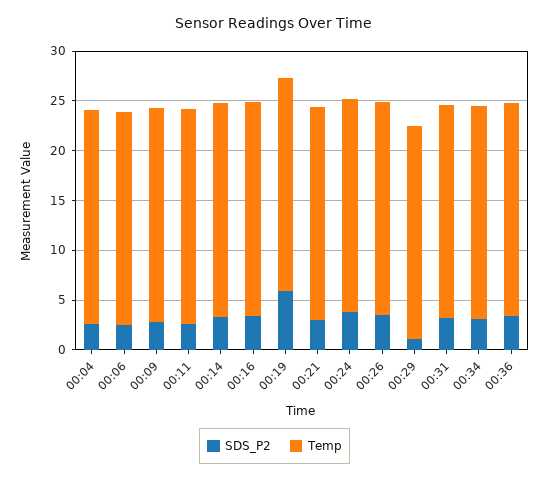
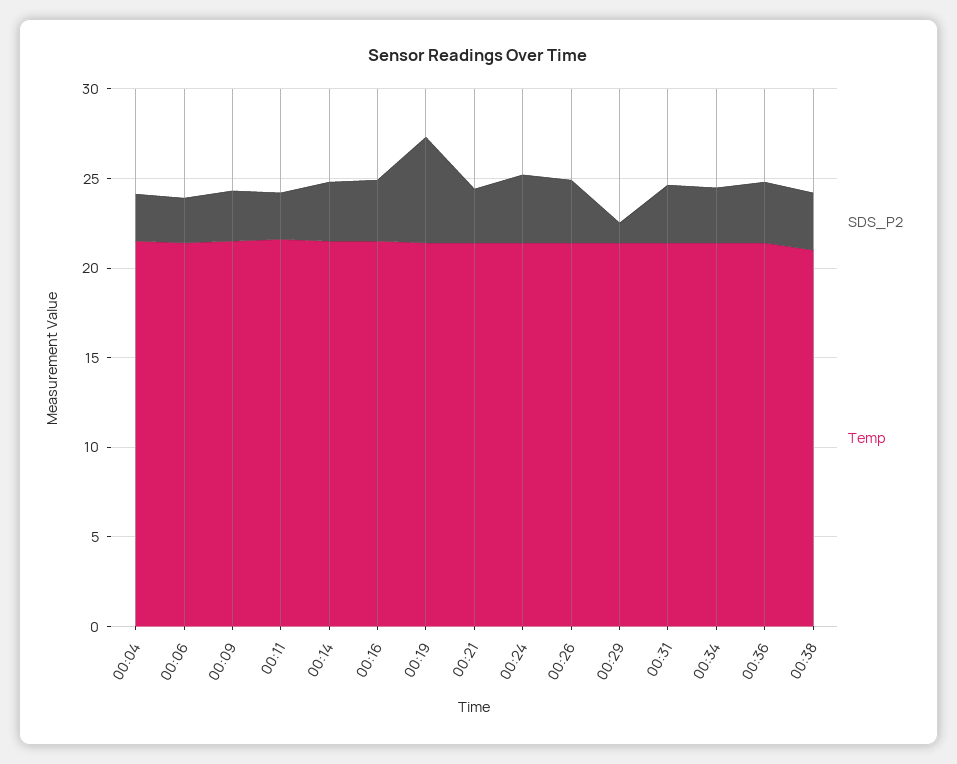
SDS_P2, 00:38: none -> 3
Temp, 00:38: none -> 21

